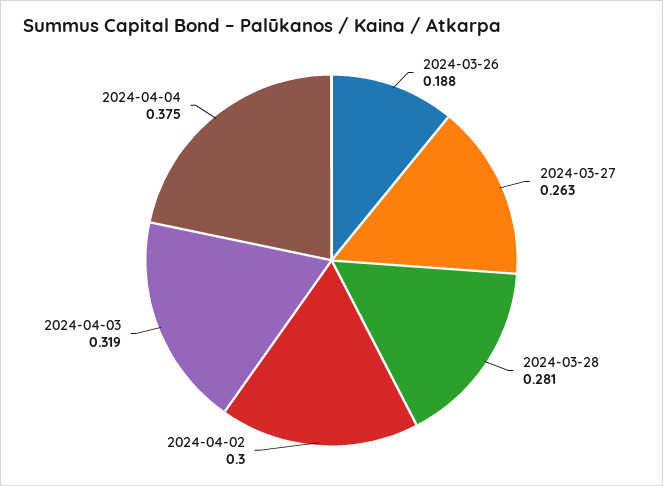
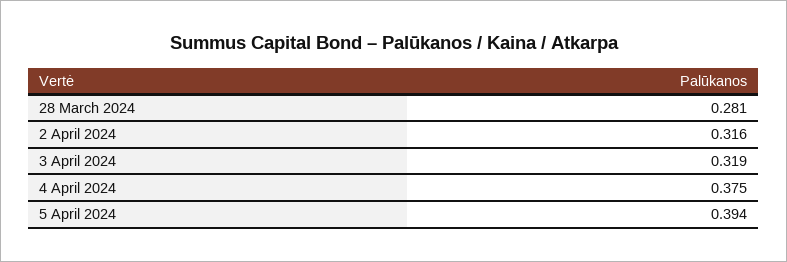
2024-03-26: 0.188 -> none
2024-03-27: 0.263 -> none
2024-04-02: 0.3 -> 0.316
5 April 2024: none -> 0.394

